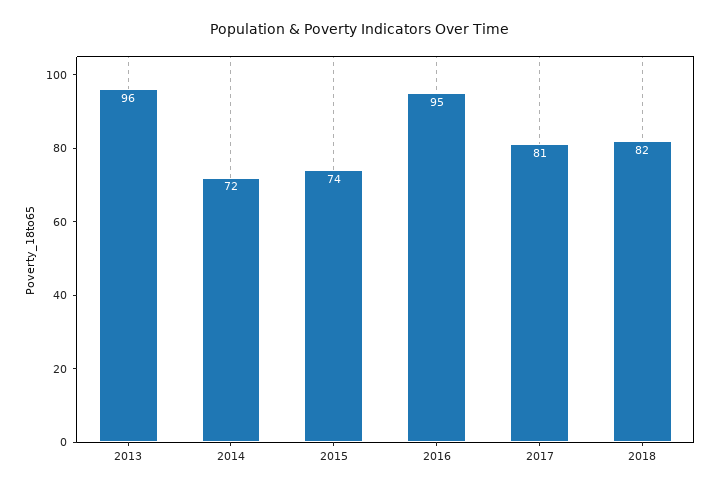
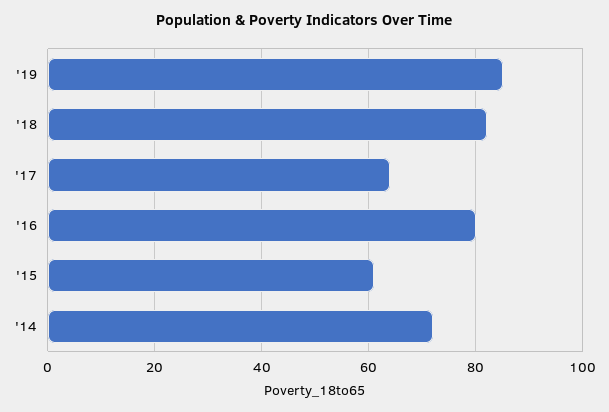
2013: 96 -> none
2015: 74 -> 60
2016: 95 -> 80
2017: 81 -> 65
'19: none -> 85

